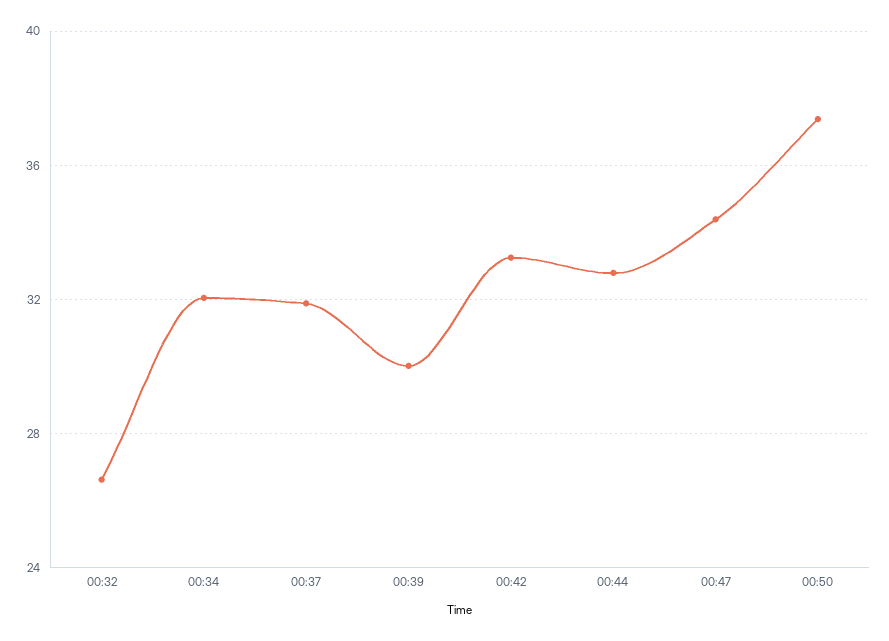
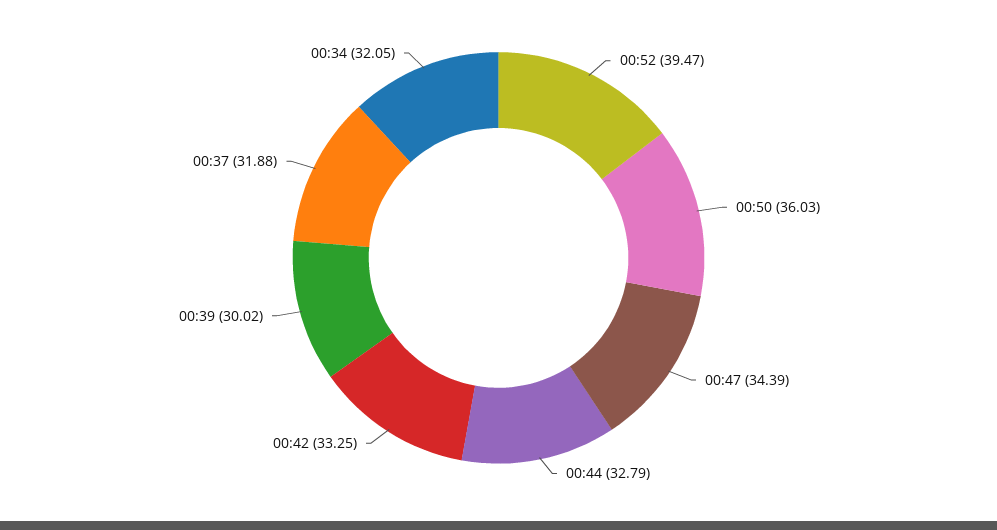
00:32: 26.5 -> none
00:50: 37.5 -> 36.03
00:52: none -> 39.47

